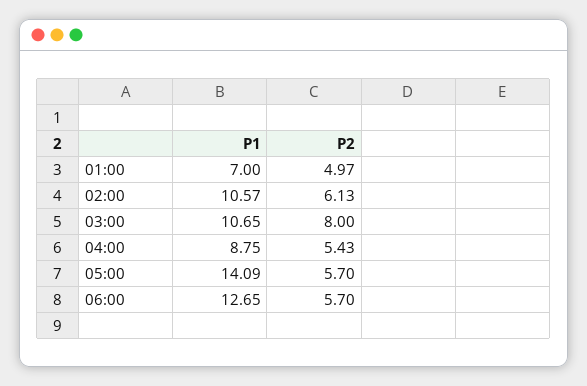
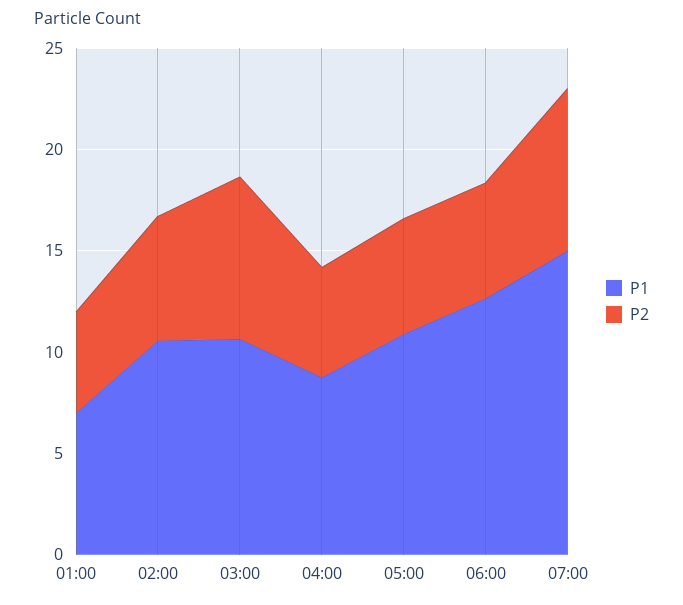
P1, 05:00: 14.09 -> 11
P1, 07:00: none -> 15
P2, 07:00: none -> 8

